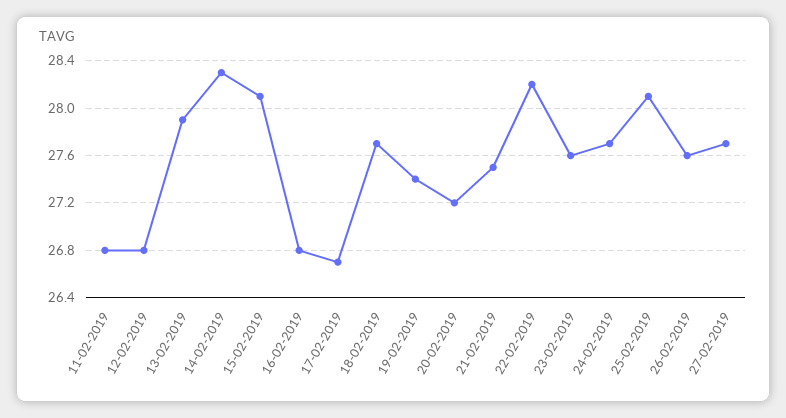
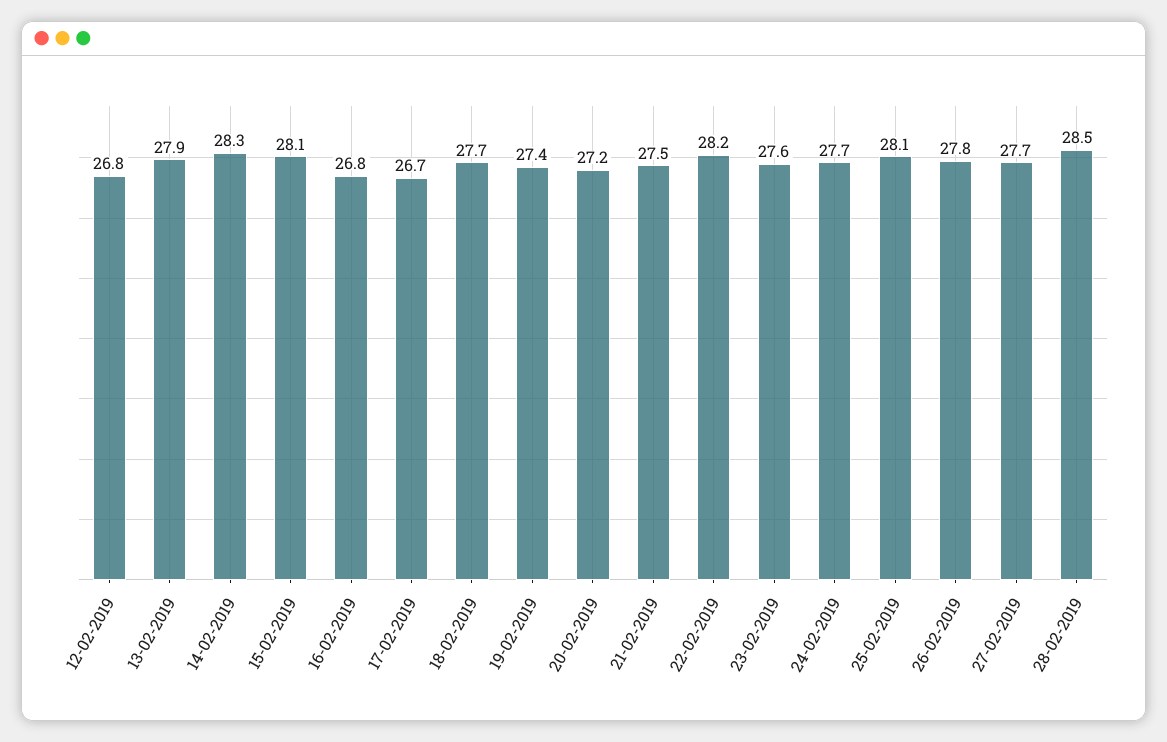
11-02-2019: 26.8 -> none
26-02-2019: 27.6 -> 27.8
28-02-2019: none -> 28.5

